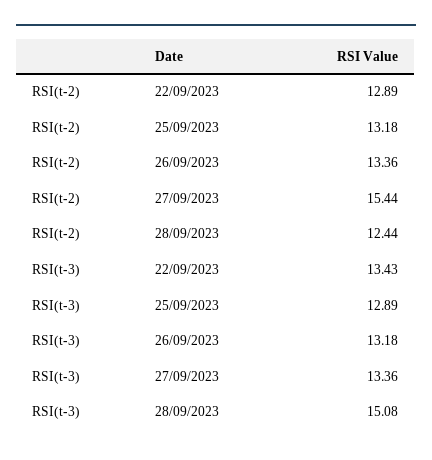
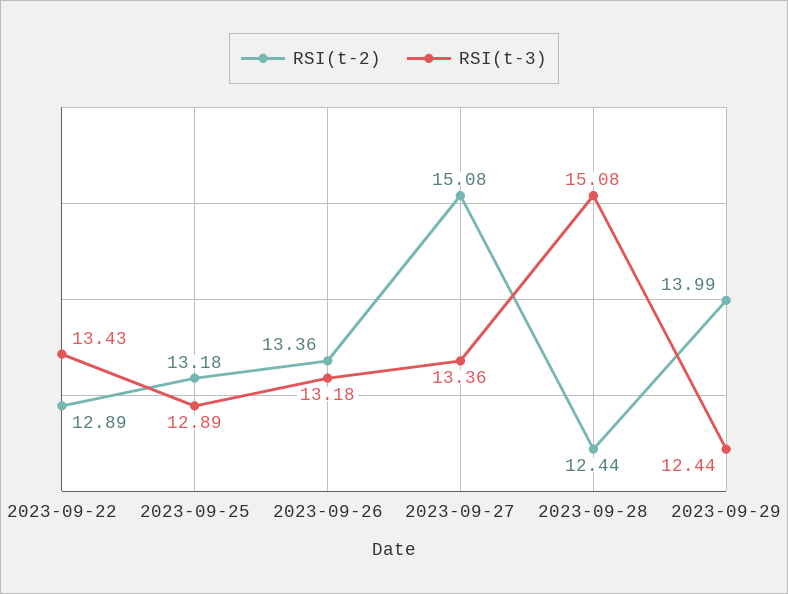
RSI(t-2), 27/09/2023: 15.44 -> 15.08
RSI(t-2), 2023-09-29: none -> 13.99
RSI(t-3), 2023-09-29: none -> 12.44

